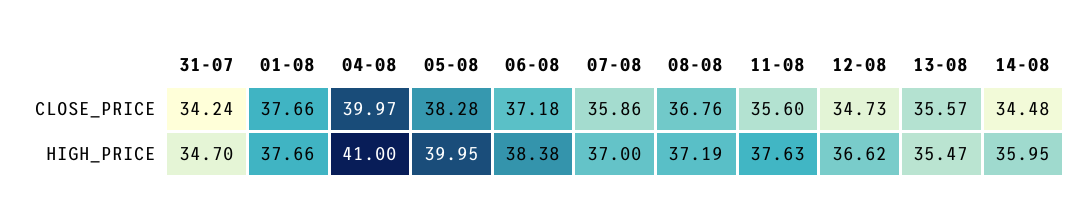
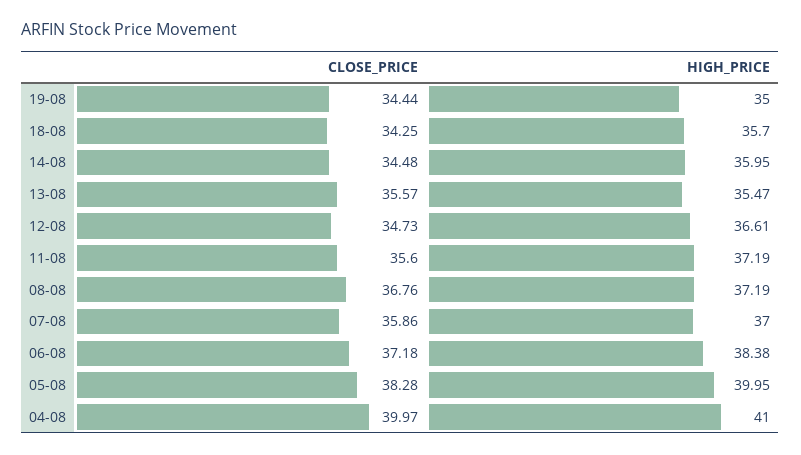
31-07, CLOSE_PRICE: 34.24 -> none
01-08, CLOSE_PRICE: 37.66 -> none
31-07, HIGH_PRICE: 34.7 -> none
01-08, HIGH_PRICE: 37.66 -> none
11-08, HIGH_PRICE: 37.63 -> 37.19
12-08, HIGH_PRICE: 36.62 -> 36.61
19-08, CLOSE_PRICE: none -> 34.44
19-08, HIGH_PRICE: none -> 35
18-08, CLOSE_PRICE: none -> 34.25
18-08, HIGH_PRICE: none -> 35.7

